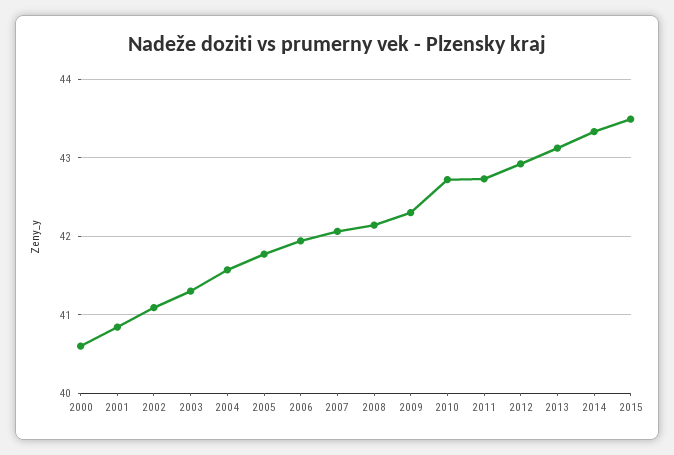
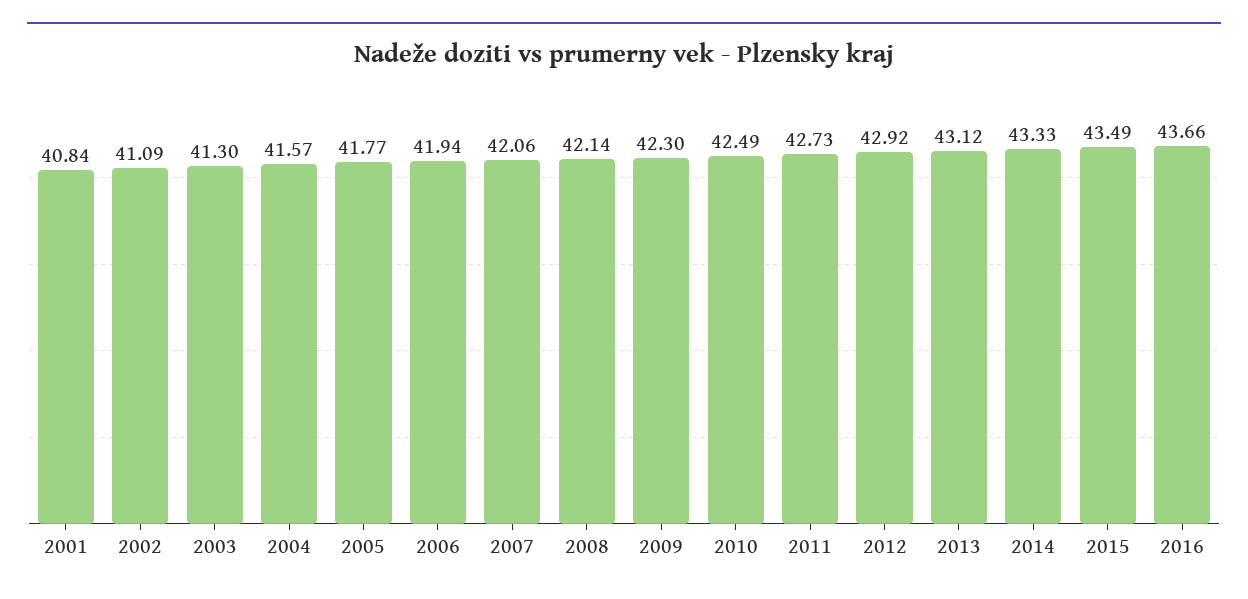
2000: 40.6 -> none
2010: 42.7 -> 42.49
2016: none -> 43.66

